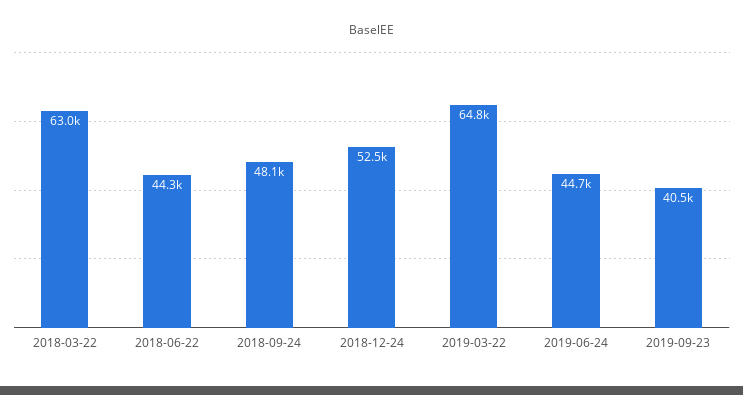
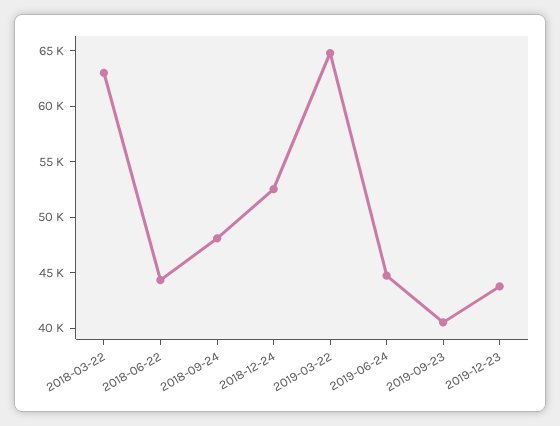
2019-12-23: none -> 44000

